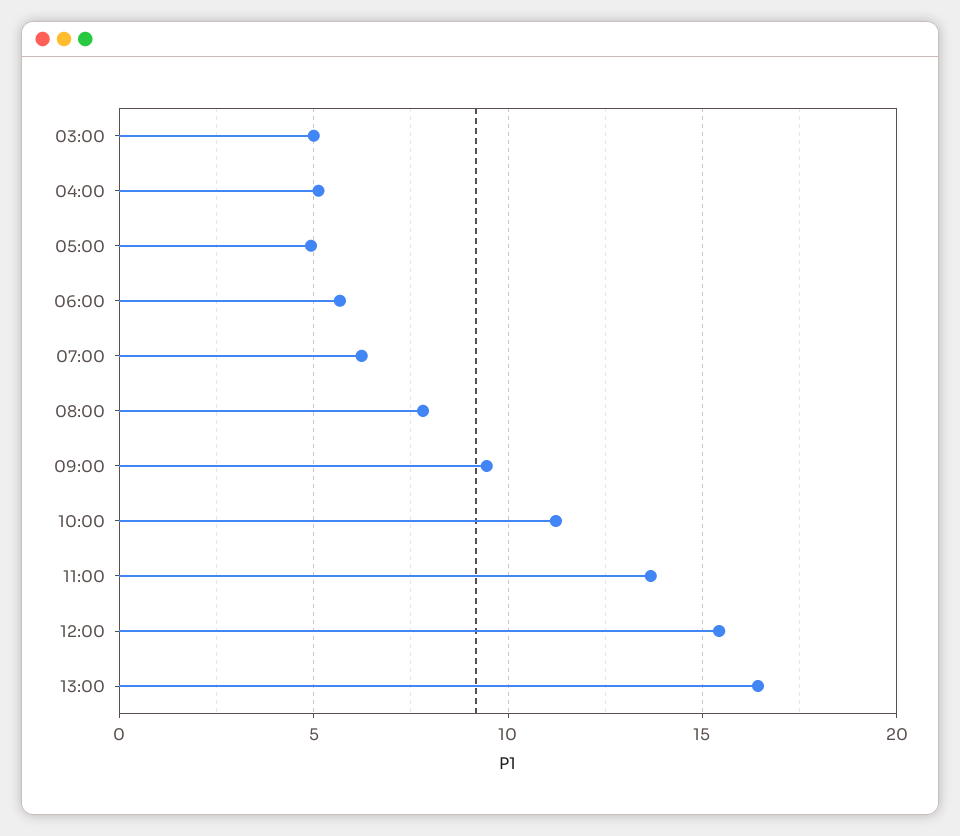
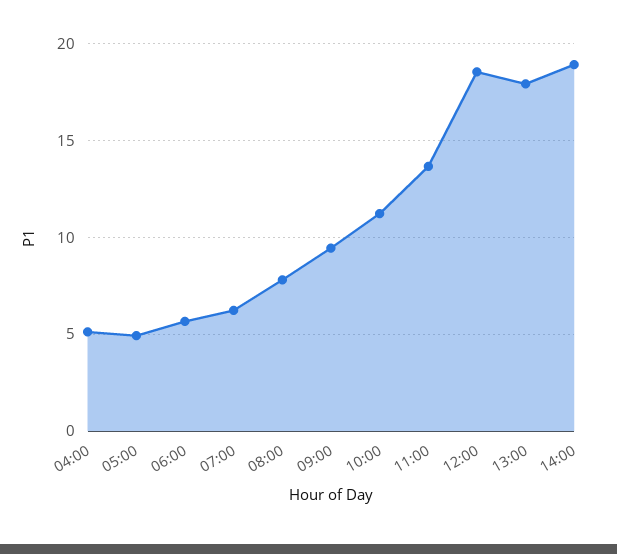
03:00: 5 -> none
12:00: 15.5 -> 18.5
13:00: 16.5 -> 18
14:00: none -> 19

